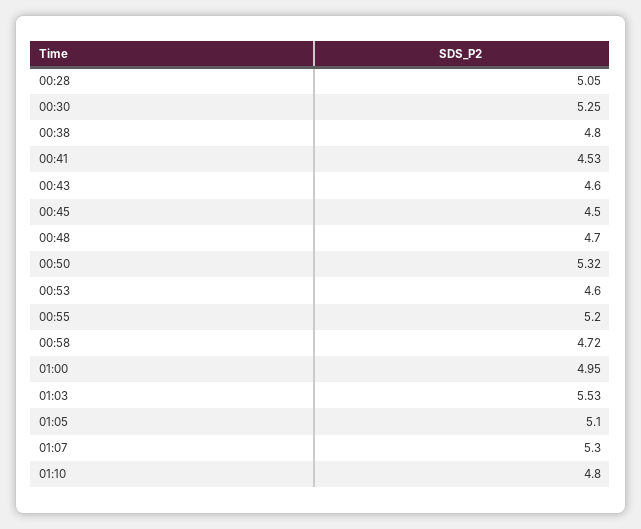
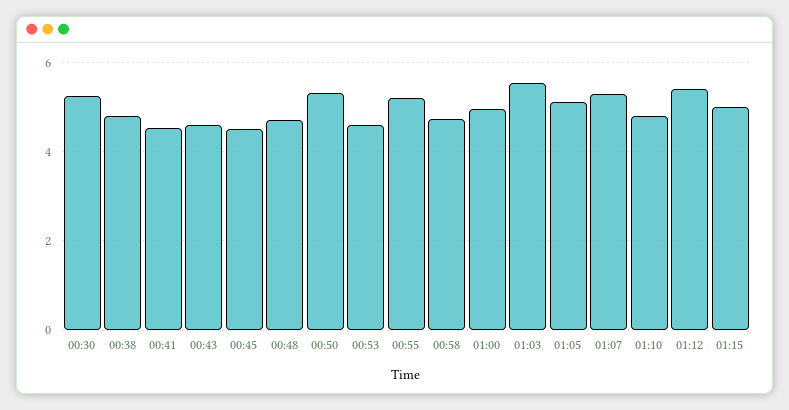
00:28: 5.05 -> none
01:12: none -> 5.4
01:15: none -> 5

